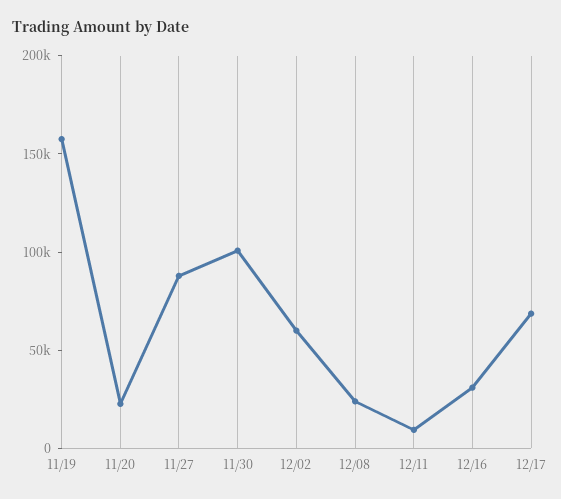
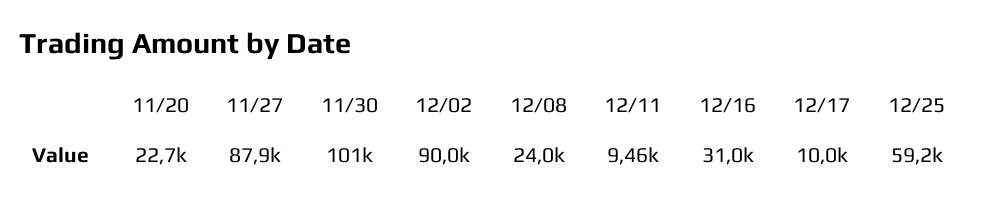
11/19: 160000 -> none
12/02: 60000 -> 90000
12/17: 70000 -> 10000
12/25: none -> 59200

